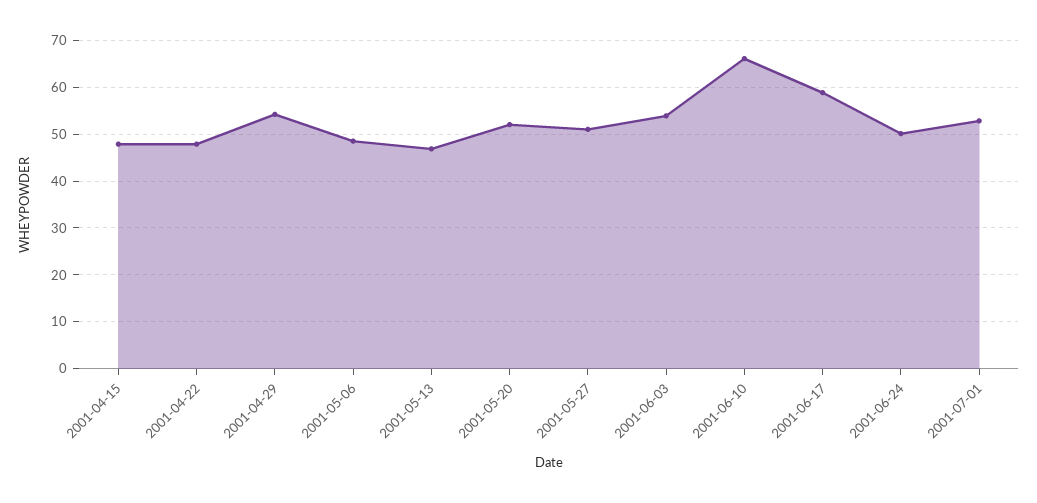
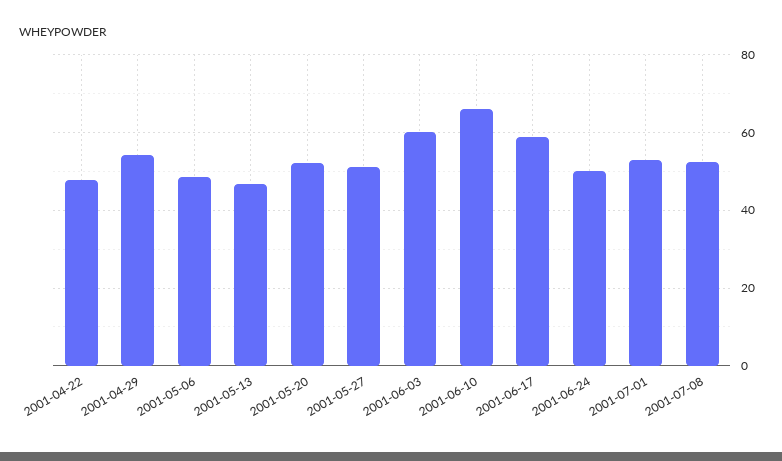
2001-04-15: 48 -> none
2001-06-03: 54 -> 60
2001-07-08: none -> 52

